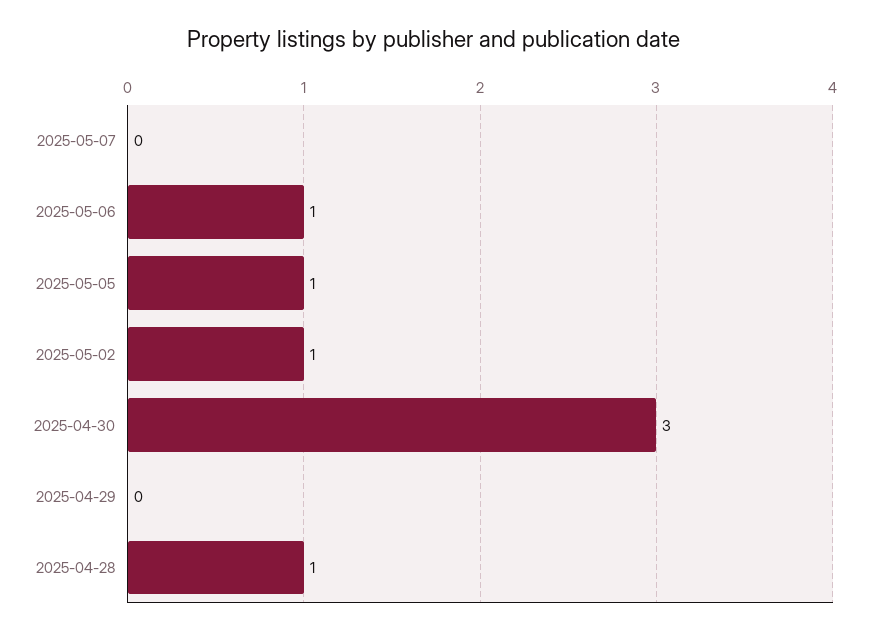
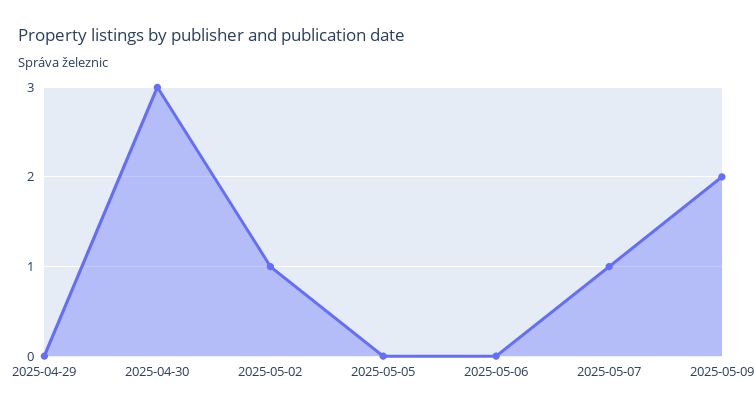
2025-05-07: 0 -> 1
2025-05-06: 1 -> 0
2025-05-05: 1 -> 0
2025-04-28: 1 -> none
2025-05-09: none -> 2

